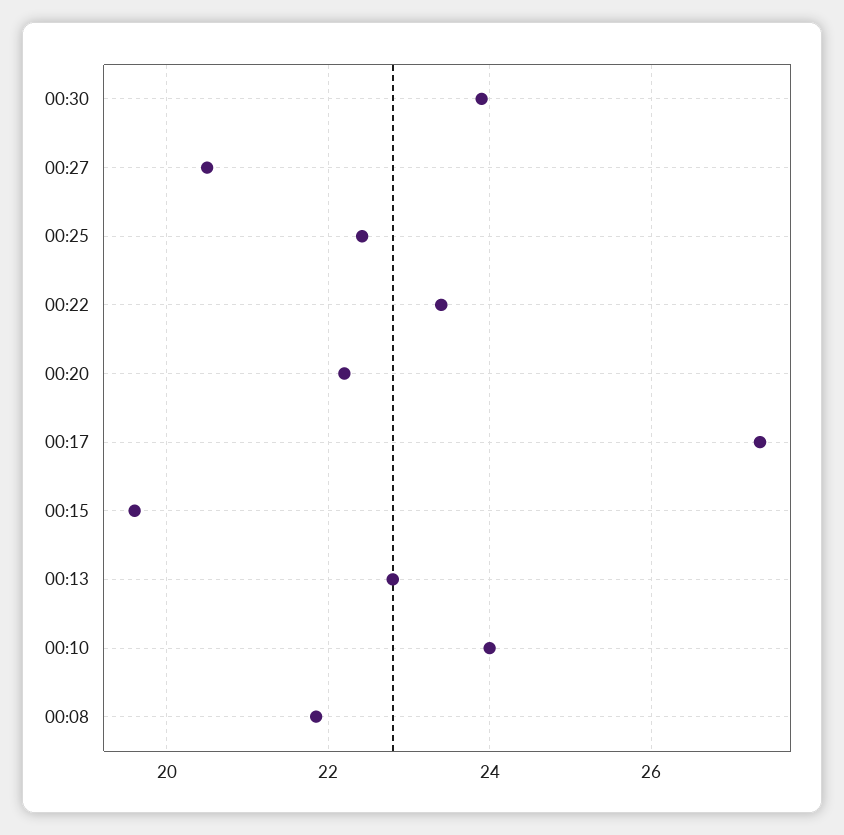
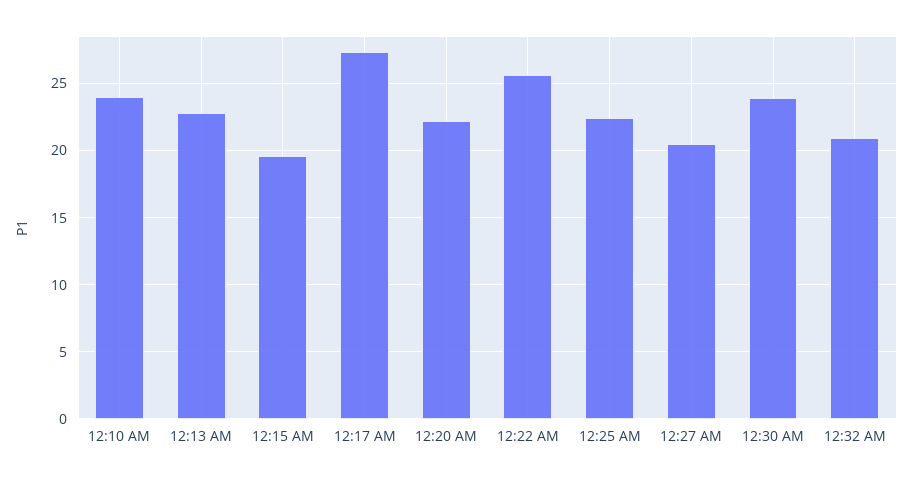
00:22: 23.4 -> 25.5
00:08: 21.8 -> none
12:32 AM: none -> 21

